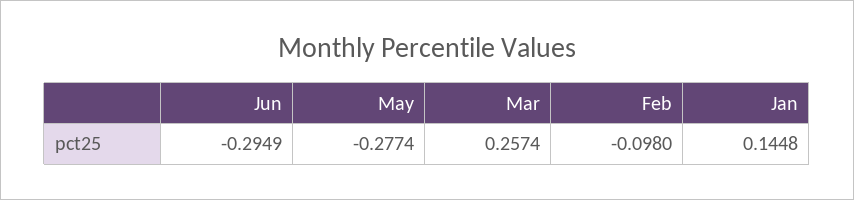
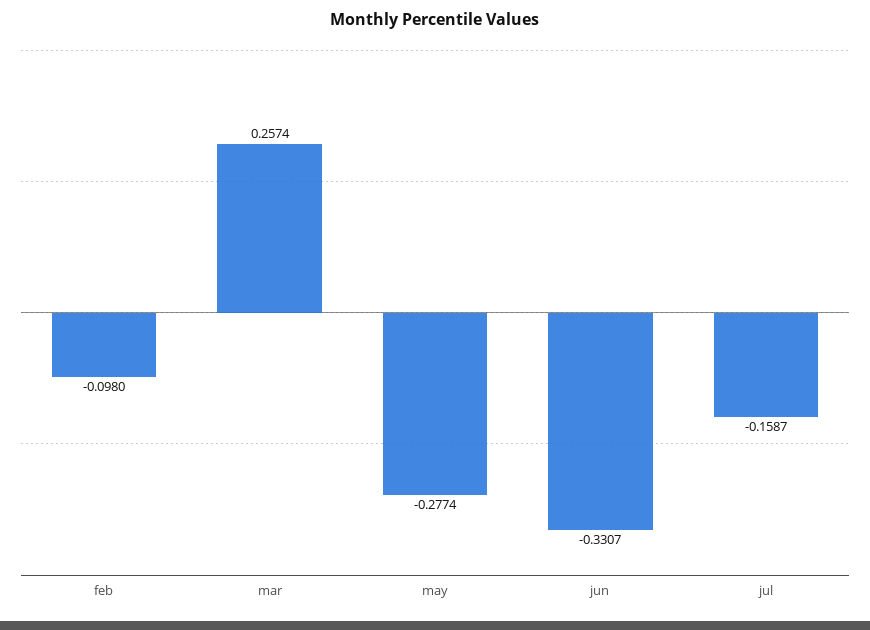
Jun: -0.2949 -> -0.3307
Jan: 0.1448 -> none
jul: none -> -0.1587

